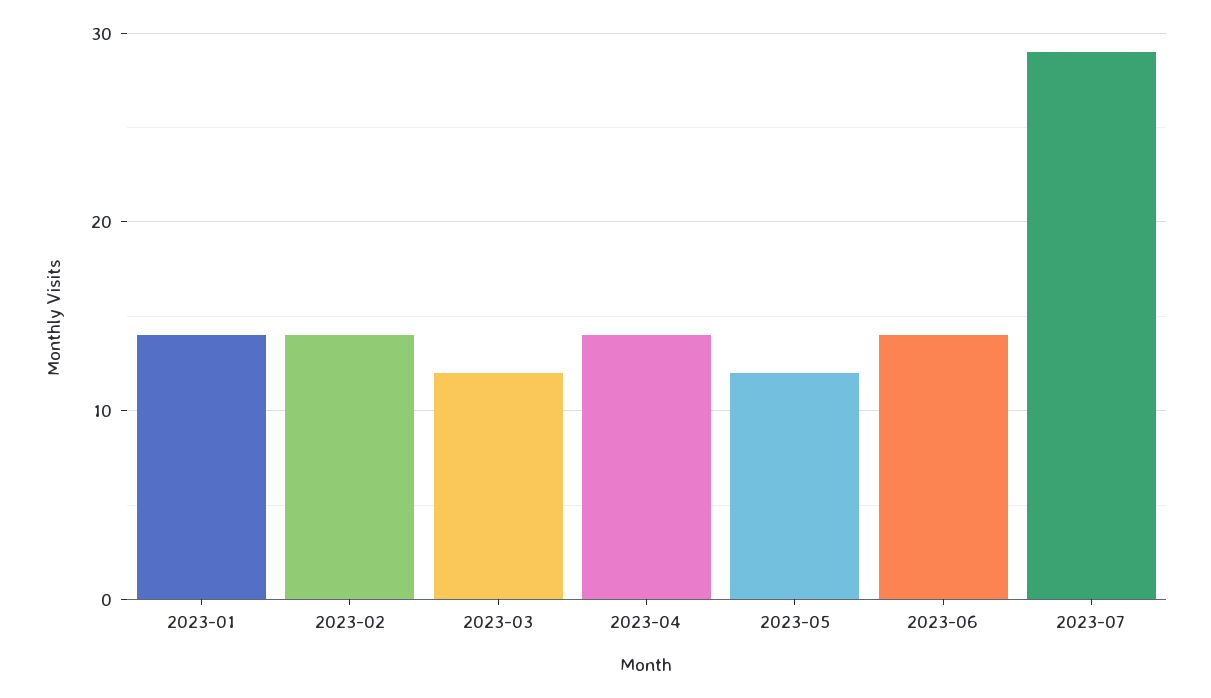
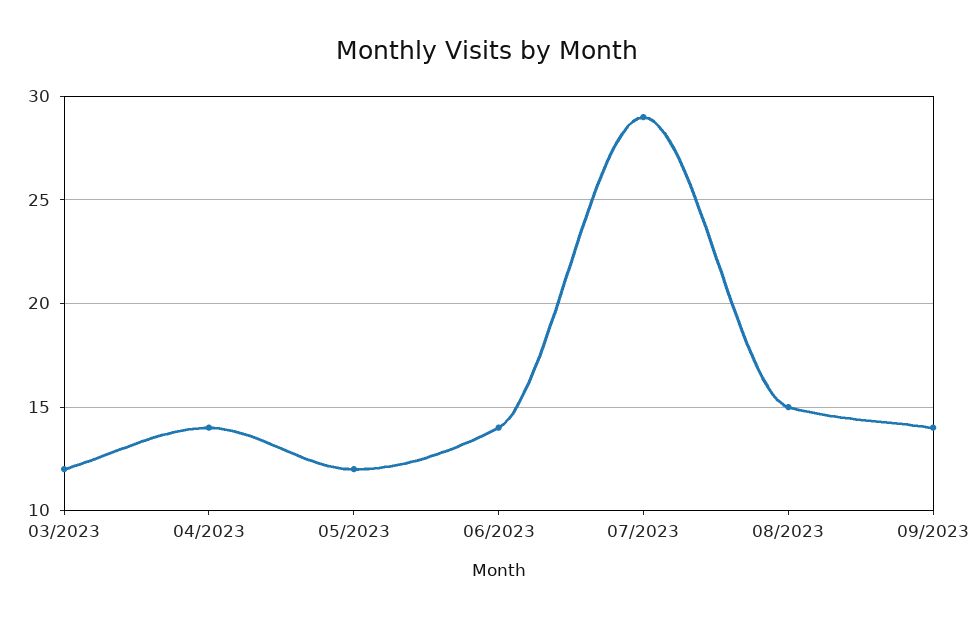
2023-01: 14 -> none
2023-02: 14 -> none
08/2023: none -> 15
09/2023: none -> 14

